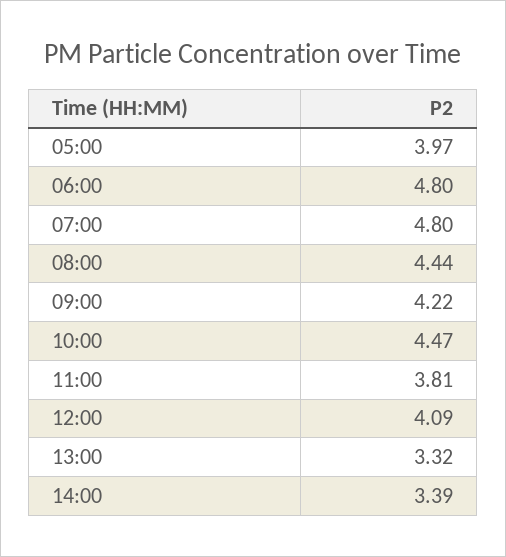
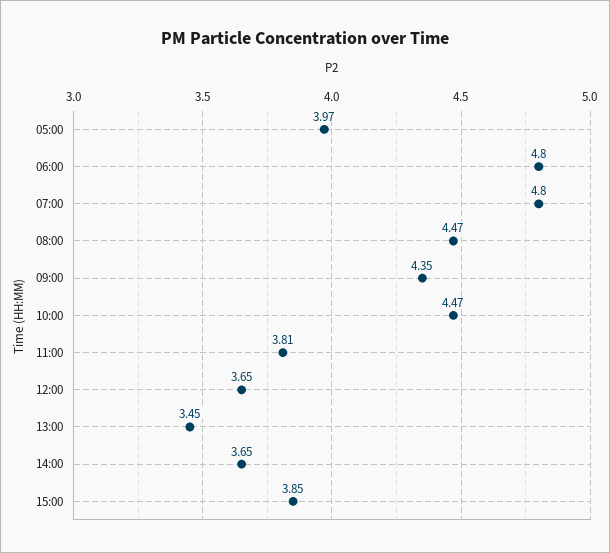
08:00: 4.44 -> 4.47
09:00: 4.22 -> 4.35
12:00: 4.09 -> 3.65
13:00: 3.32 -> 3.45
14:00: 3.39 -> 3.65
15:00: none -> 3.85

